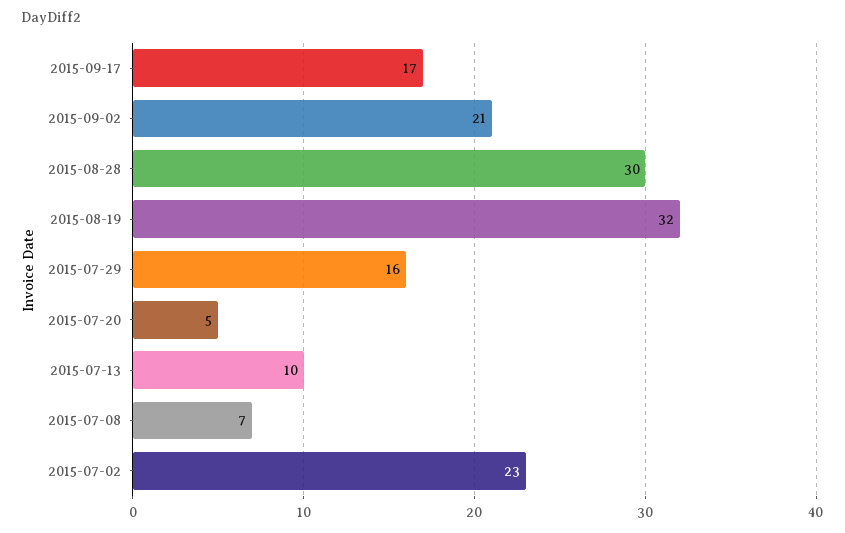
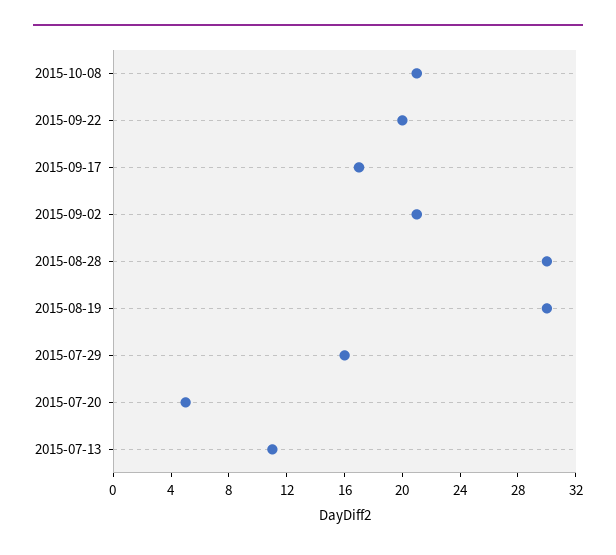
2015-08-19: 32 -> 30
2015-07-13: 10 -> 11
2015-07-08: 7 -> none
2015-07-02: 23 -> none
2015-10-08: none -> 21
2015-09-22: none -> 20

